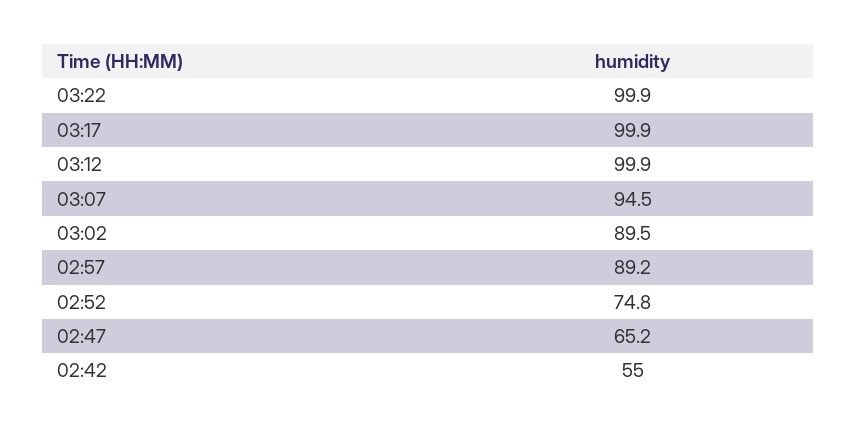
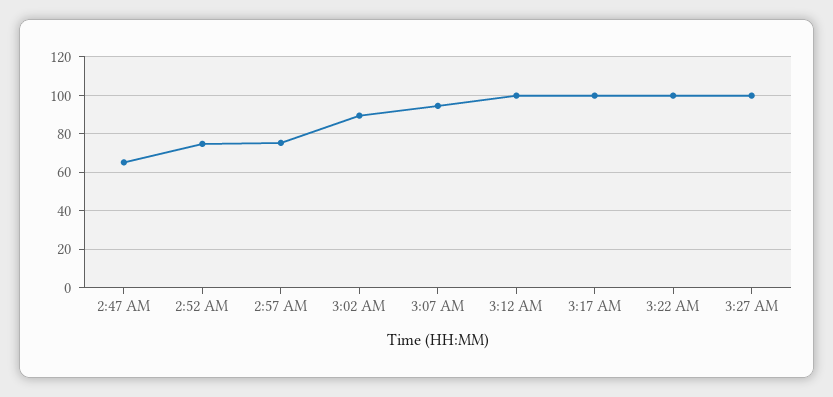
02:57: 89.2 -> 75
02:42: 55 -> none
3:27 AM: none -> 100

